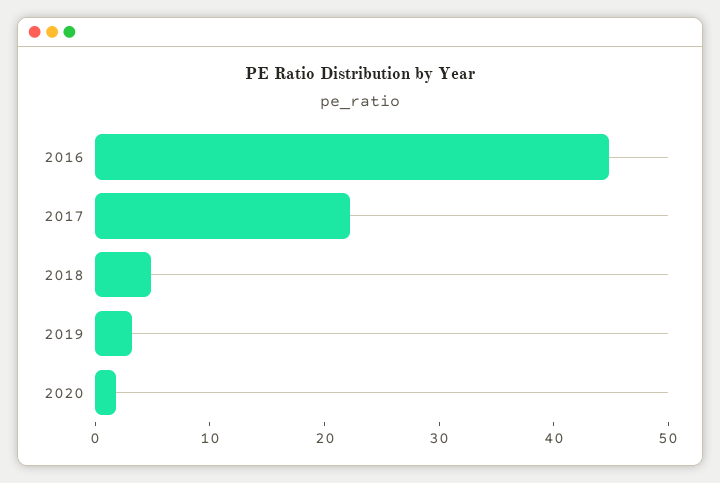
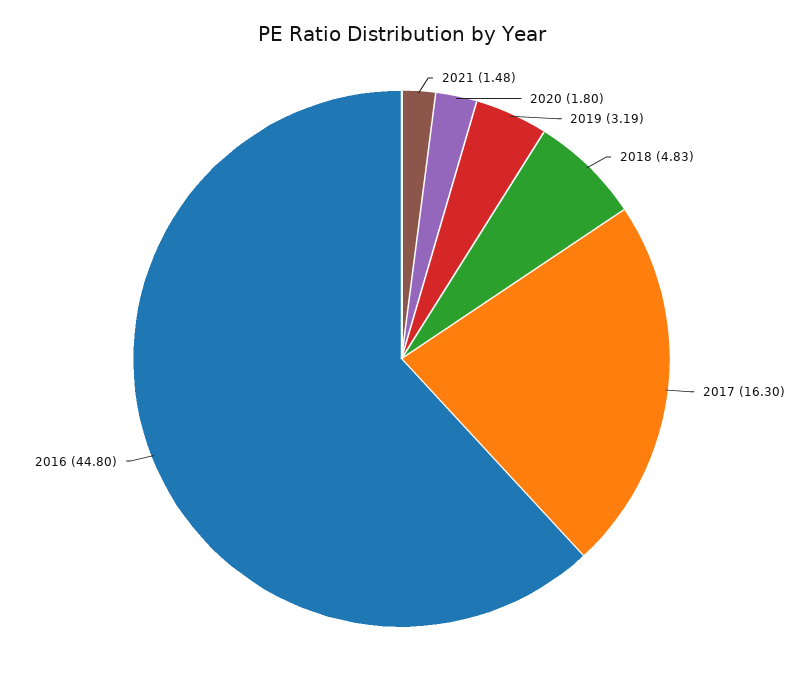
2017: 22 -> 16.3
2021: none -> 1.48

